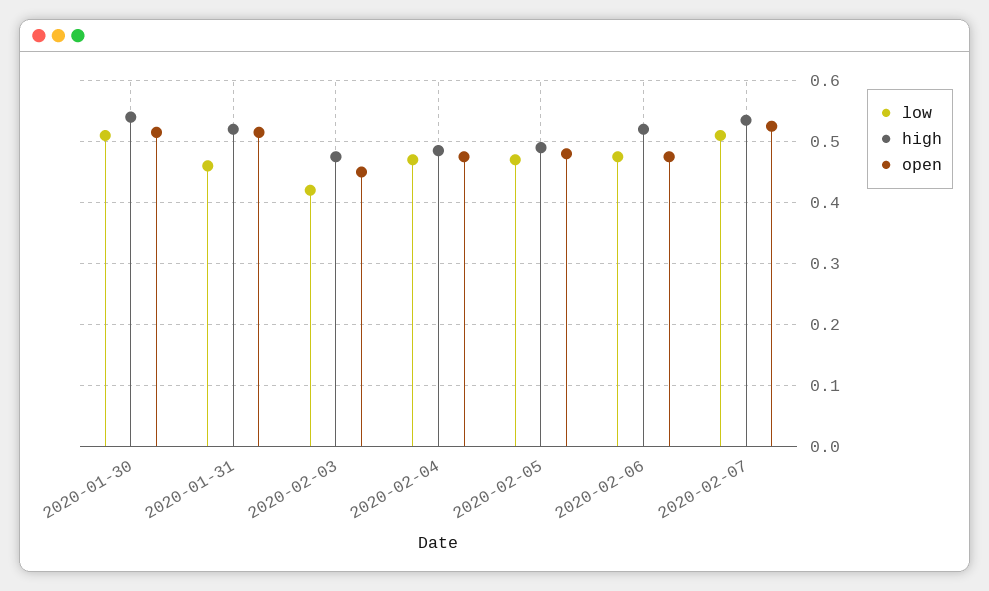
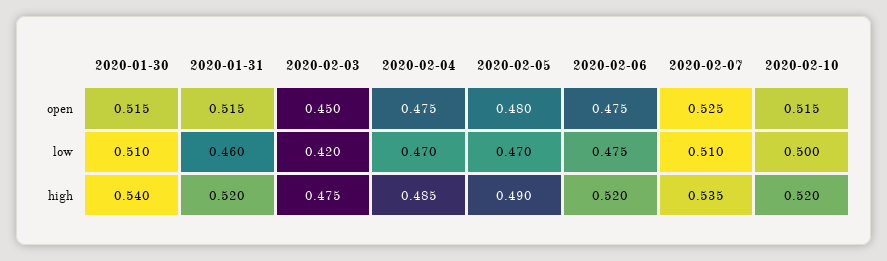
open, 2020-02-10: none -> 0.515
low, 2020-02-10: none -> 0.5
high, 2020-02-10: none -> 0.52

